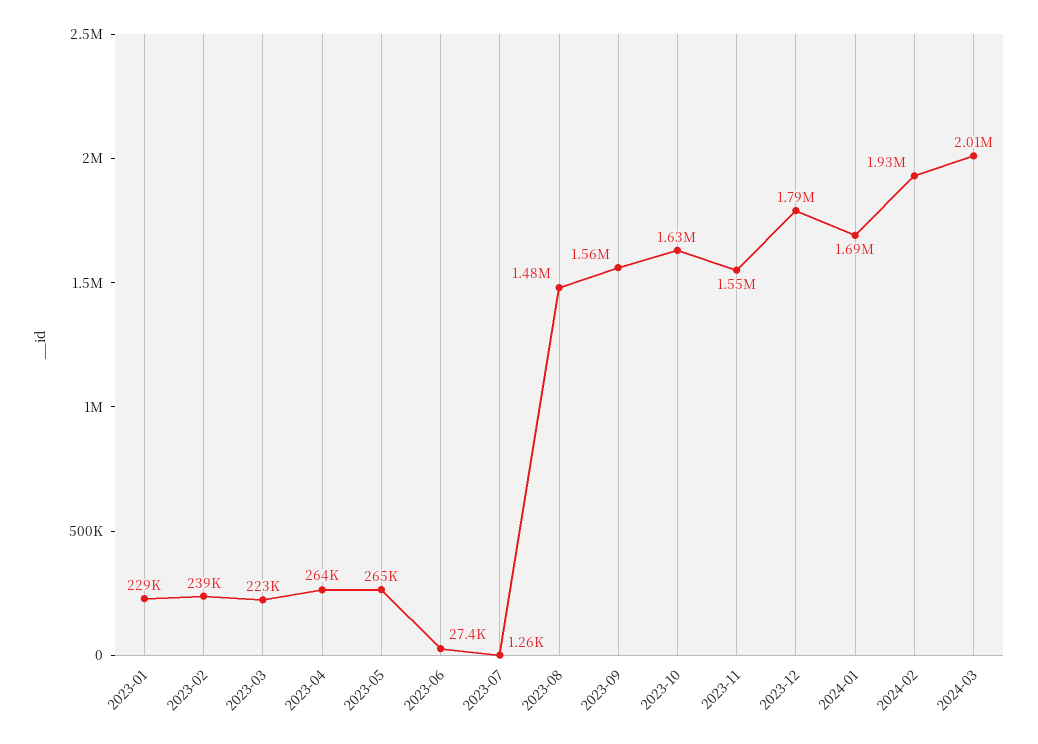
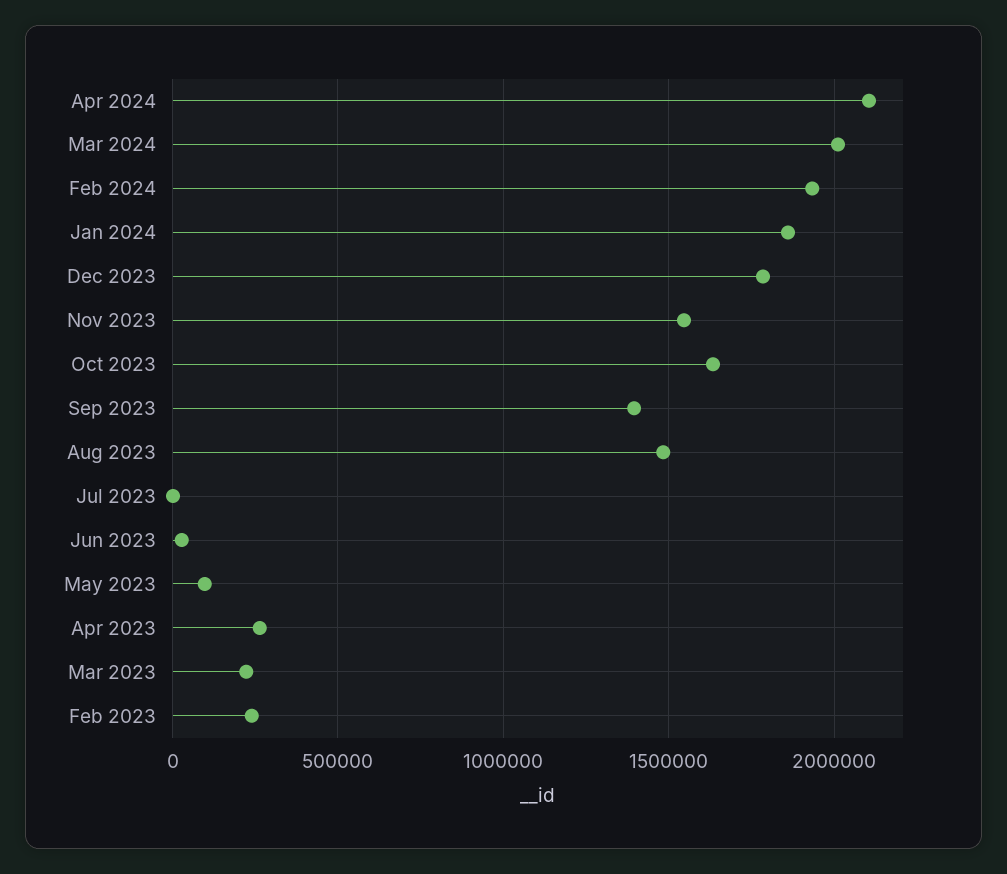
2023-01: 229000 -> none
2023-05: 265000 -> 100000
2023-09: 1560000 -> 1400000
2024-01: 1690000 -> 1850000
Apr 2024: none -> 2100000

